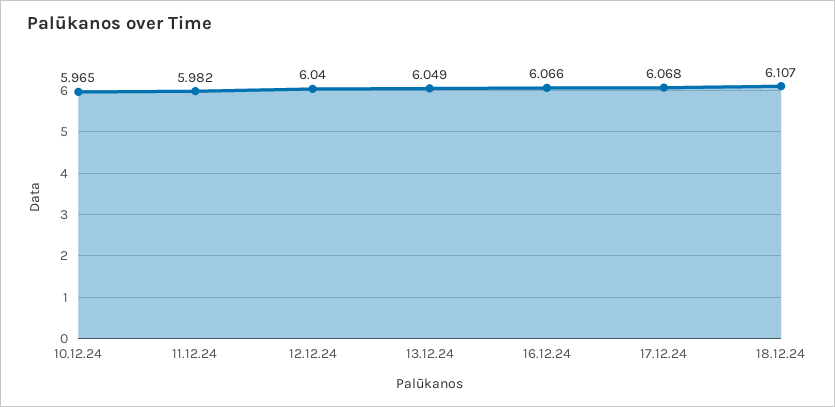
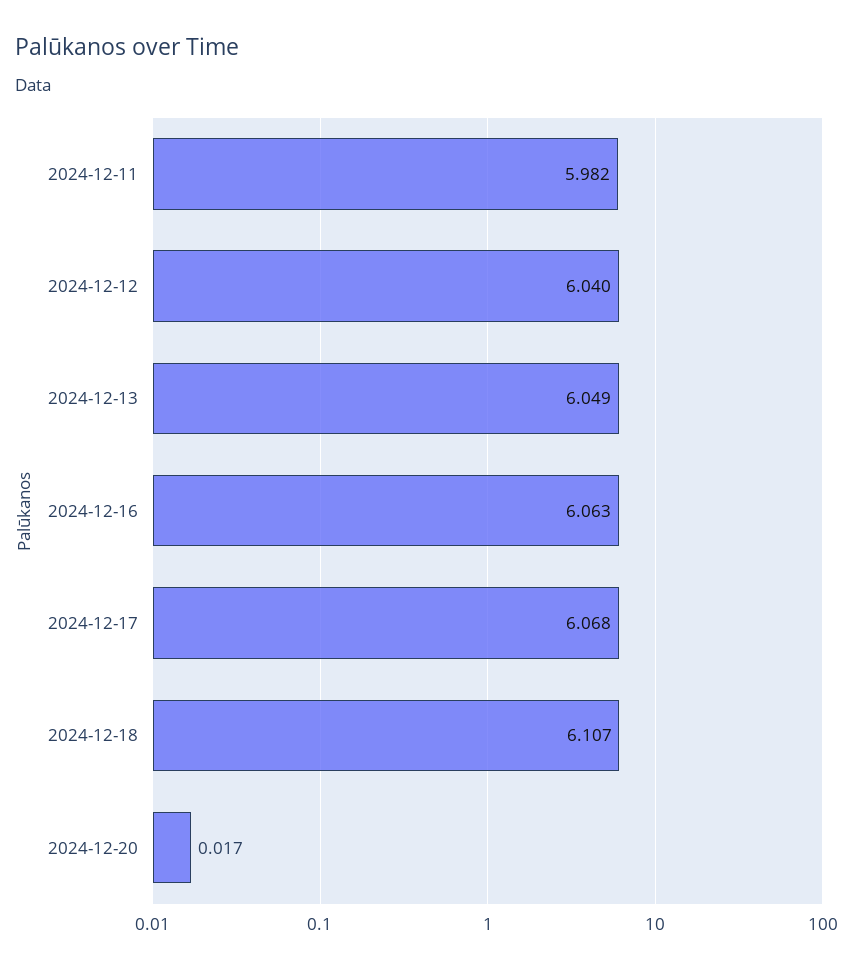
10.12.24: 5.965 -> none
16.12.24: 6.066 -> 6.063
2024-12-20: none -> 0.017

